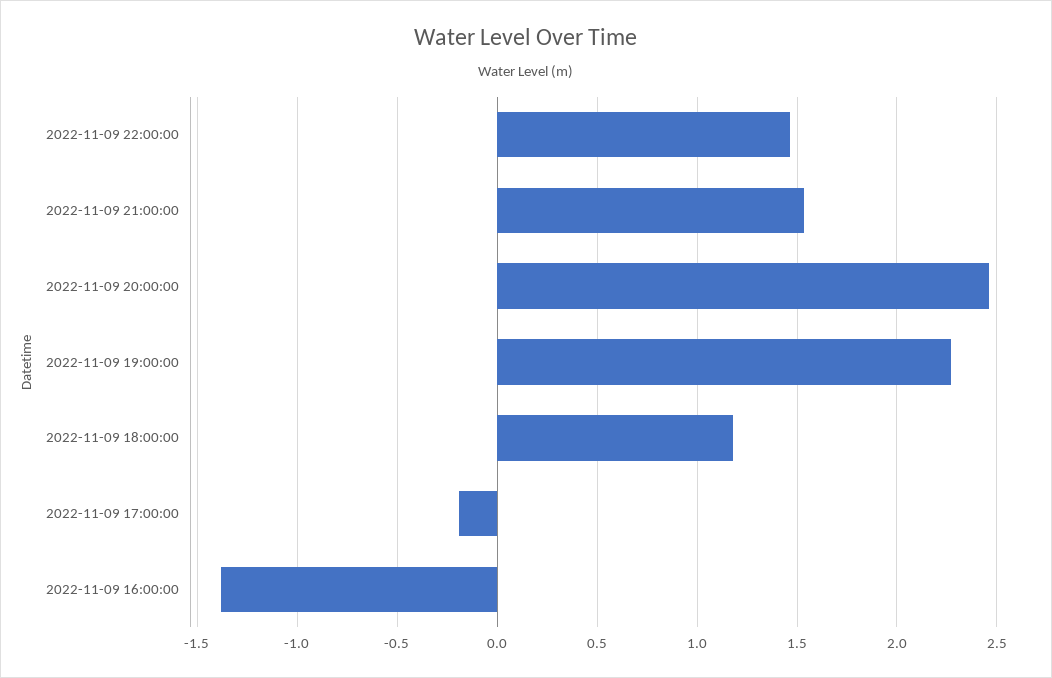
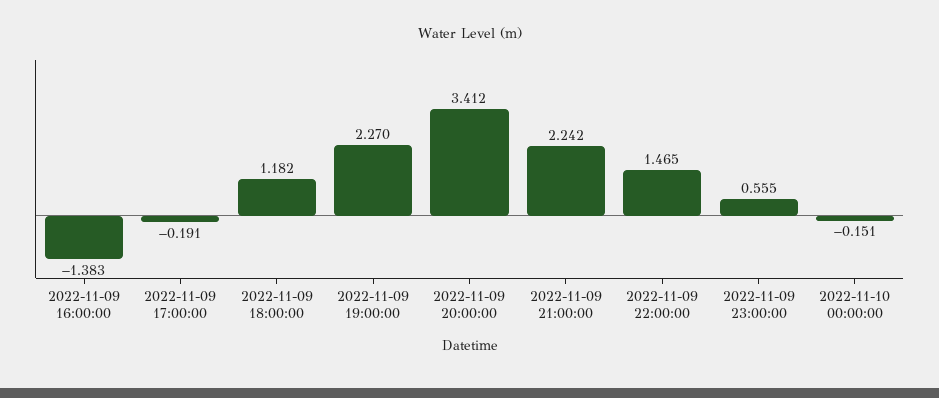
2022-11-09 21:00:00: 1.55 -> 2.242
2022-11-09 20:00:00: 2.45 -> 3.412
2022-11-09 23:00:00: none -> 0.555
2022-11-10 00:00:00: none -> -0.151

